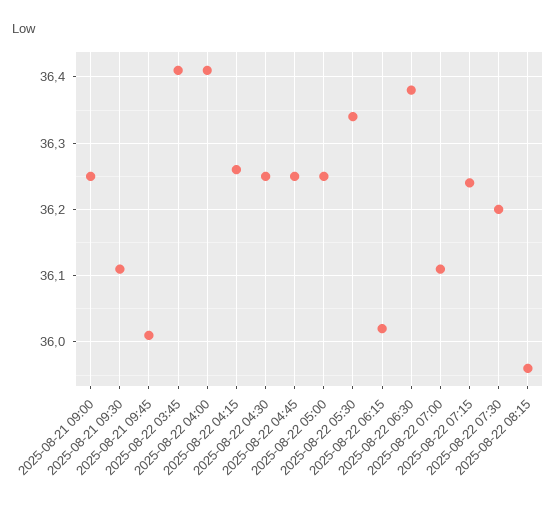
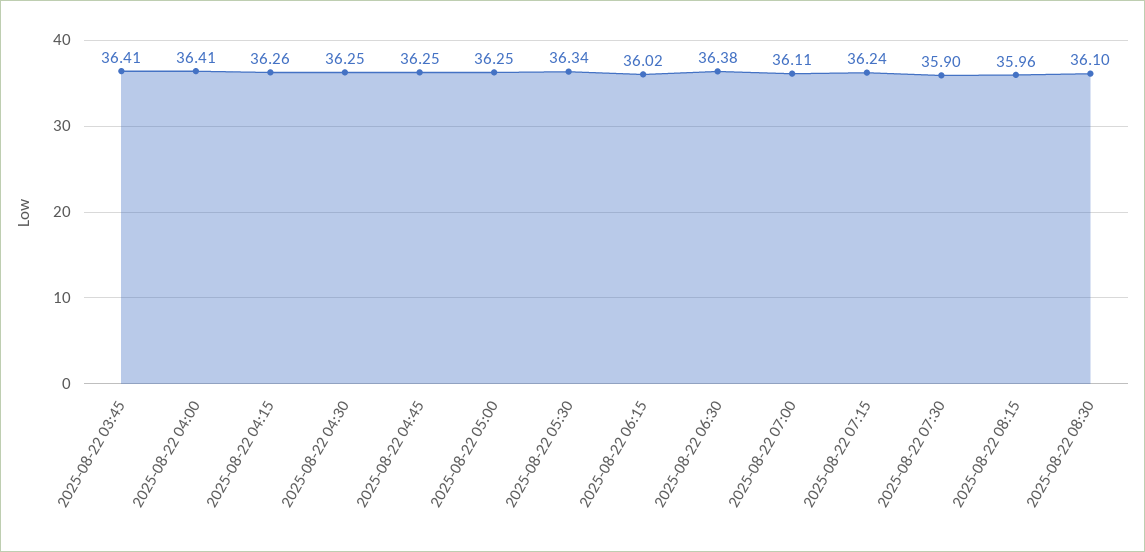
2025-08-21 09:00: 36.25 -> none
2025-08-21 09:30: 36.11 -> none
2025-08-21 09:45: 36.01 -> none
2025-08-22 07:30: 36.2 -> 35.9
2025-08-22 08:30: none -> 36.1

